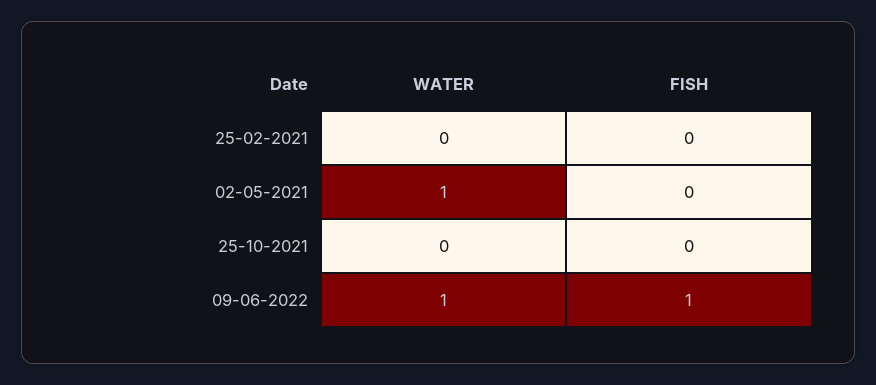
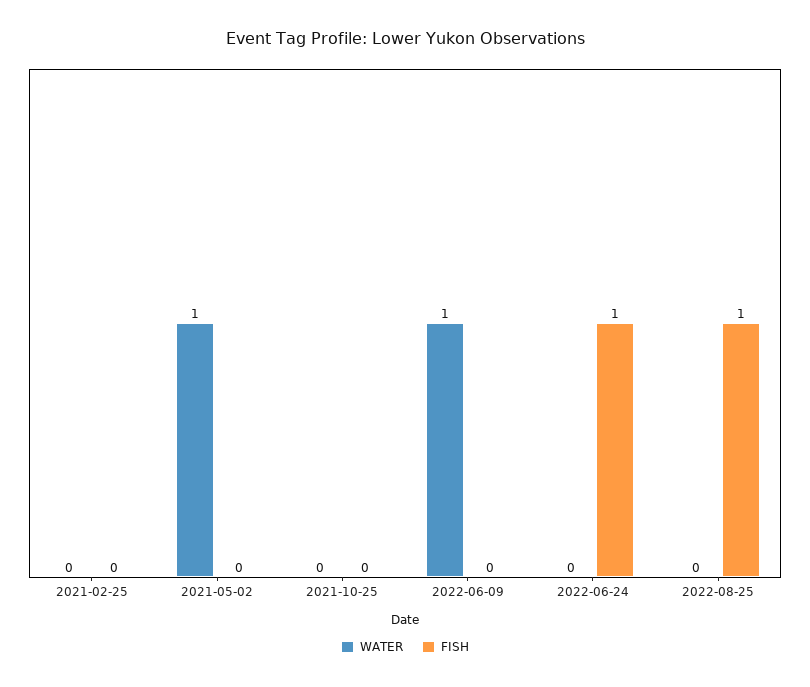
FISH, 09-06-2022: 1 -> 0
WATER, 2022-06-24: none -> 0
FISH, 2022-06-24: none -> 1
WATER, 2022-08-25: none -> 0
FISH, 2022-08-25: none -> 1

